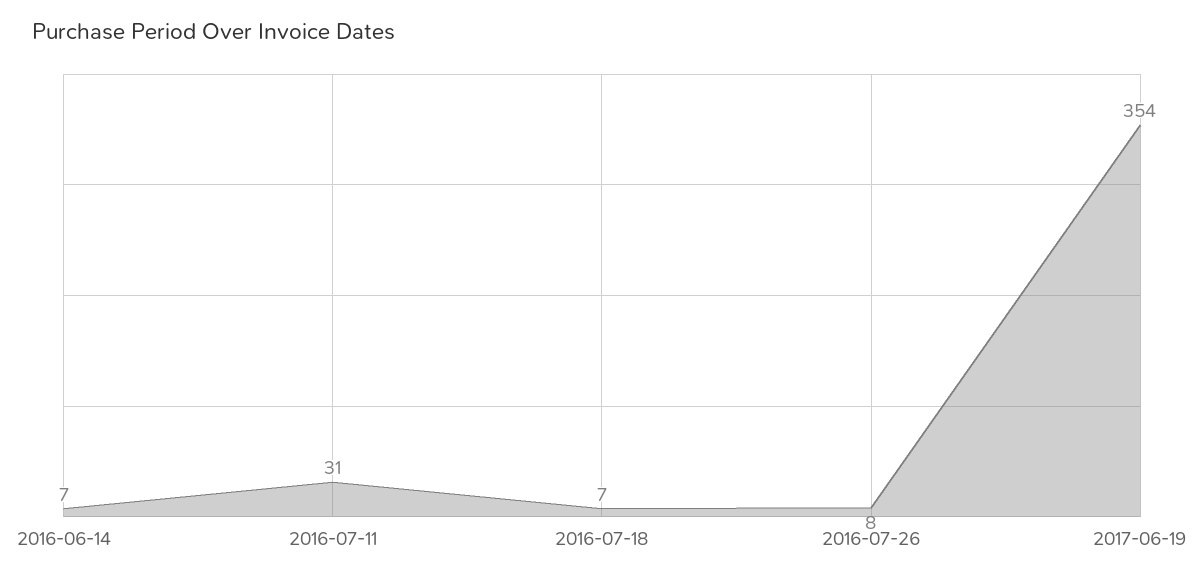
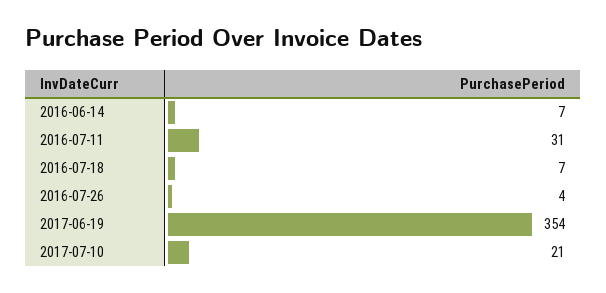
2016-07-26: 8 -> 4
2017-07-10: none -> 21

